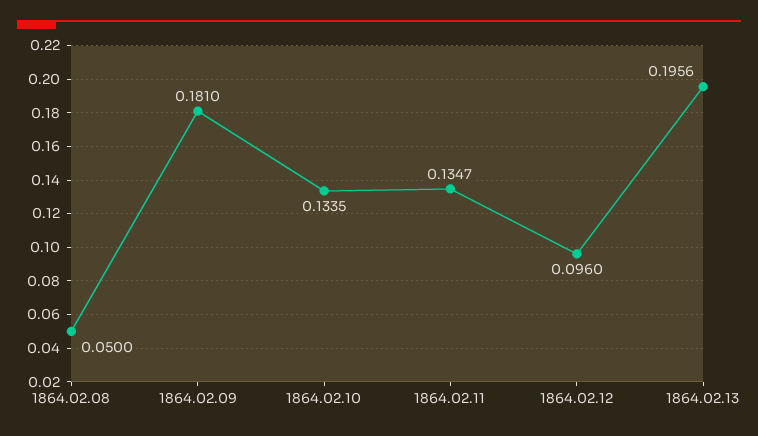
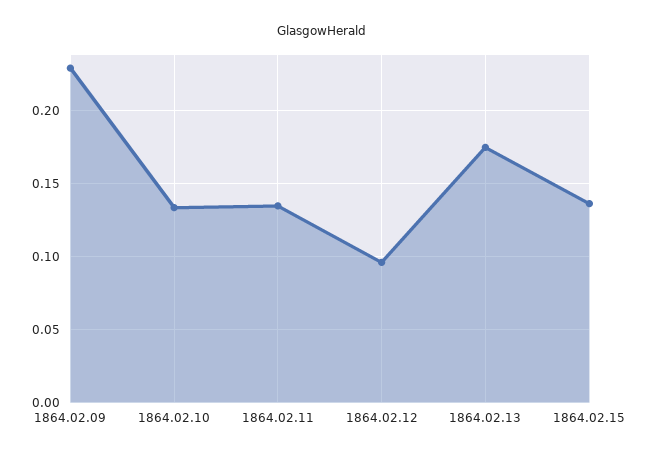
1864.02.08: 0.05 -> none
1864.02.09: 0.181 -> 0.23
1864.02.13: 0.1956 -> 0.175
1864.02.15: none -> 0.135

